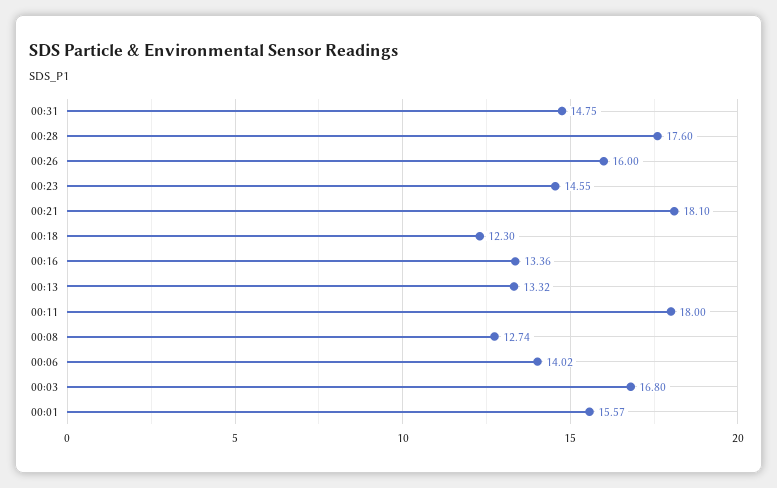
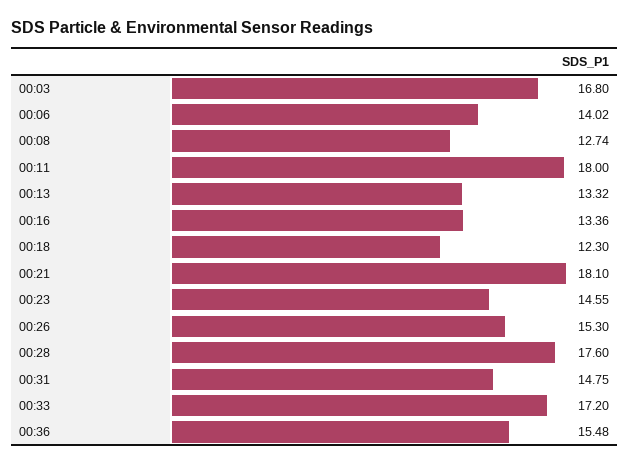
00:26: 16 -> 15.3
00:01: 15.57 -> none
00:33: none -> 17.2
00:36: none -> 15.48

